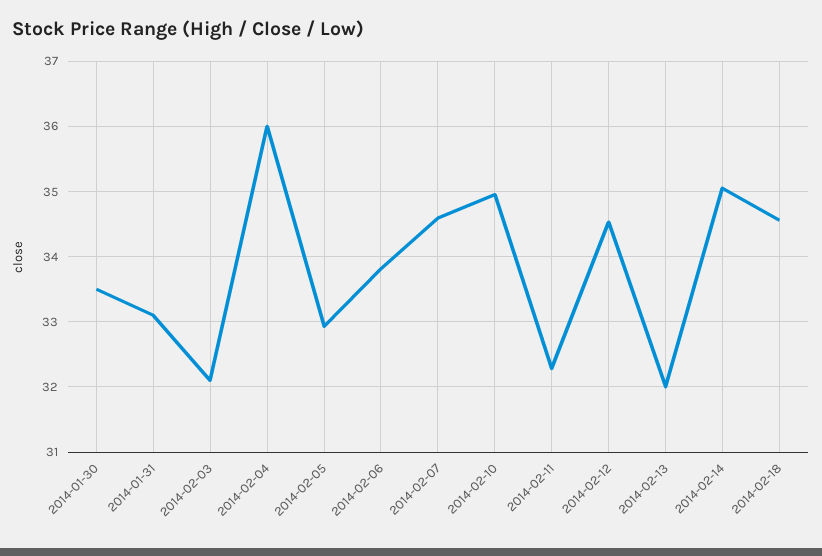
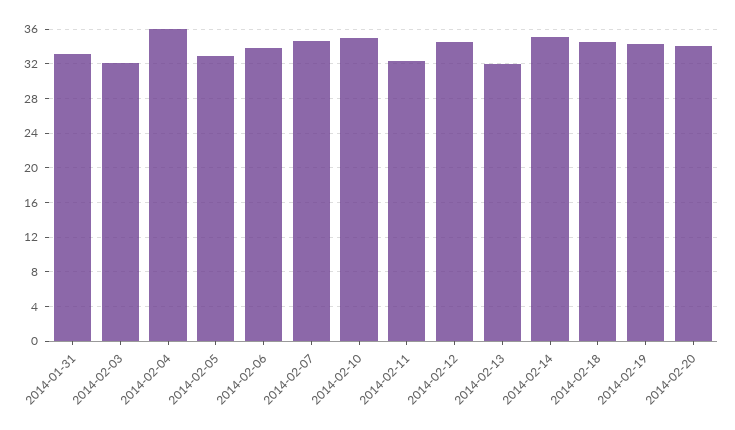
2014-01-30: 33.5 -> none
2014-02-19: none -> 34
2014-02-20: none -> 34

